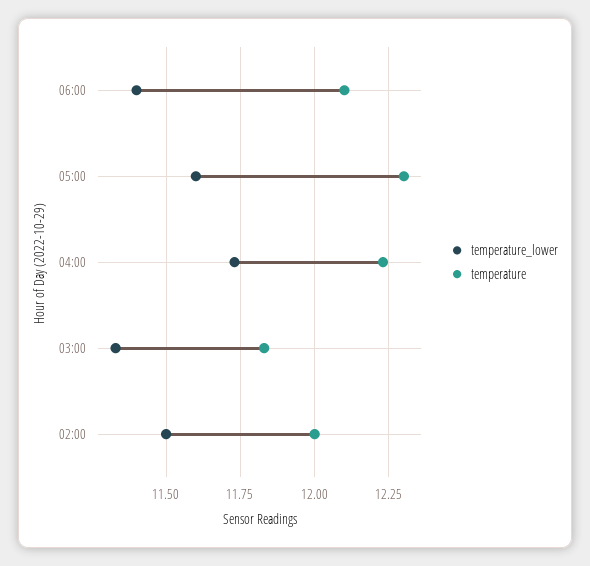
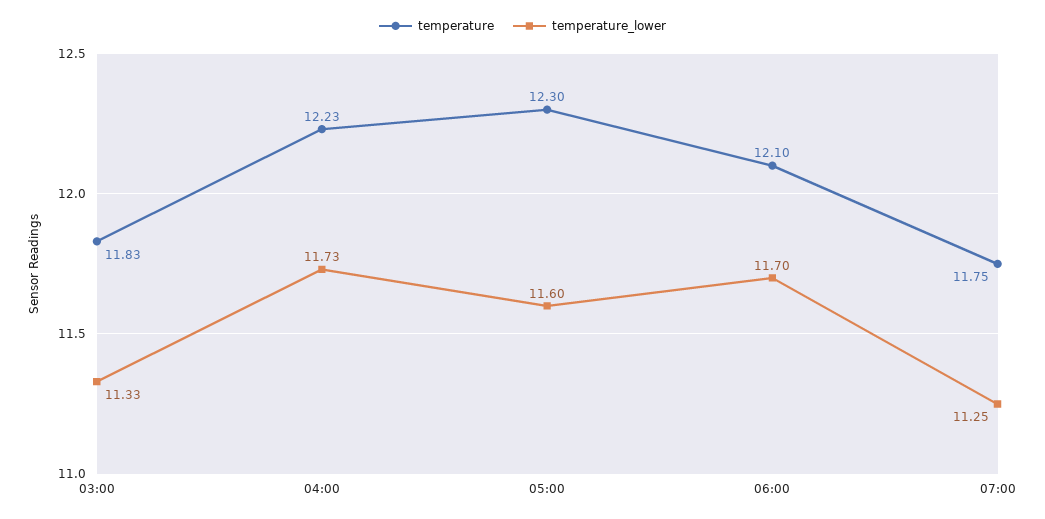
temperature_lower, 06:00: 11.4 -> 11.7
temperature_lower, 02:00: 11.5 -> none
temperature, 02:00: 12 -> none
temperature, 07:00: none -> 11.75
temperature_lower, 07:00: none -> 11.25

